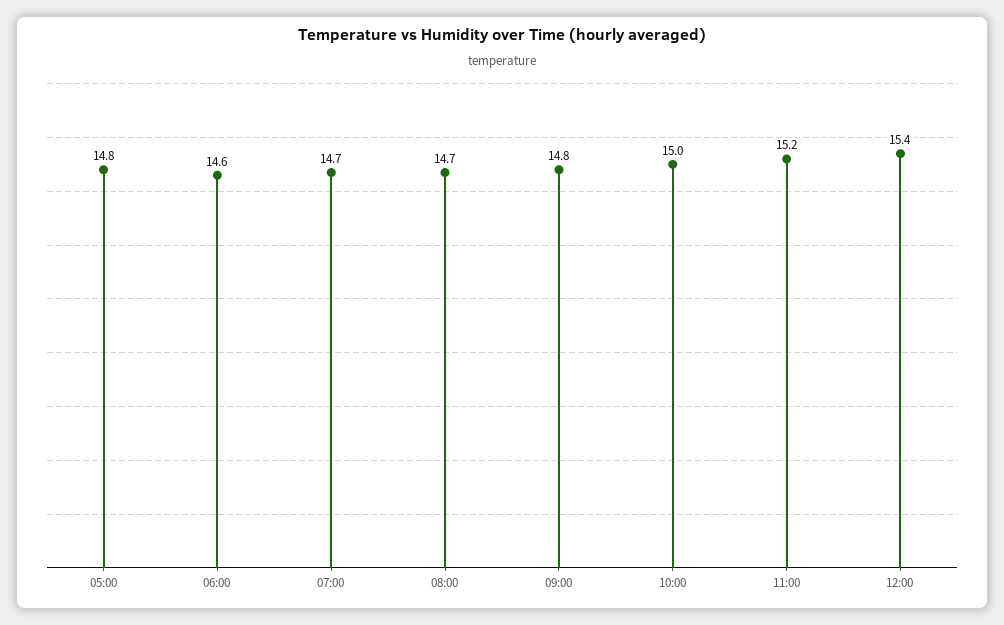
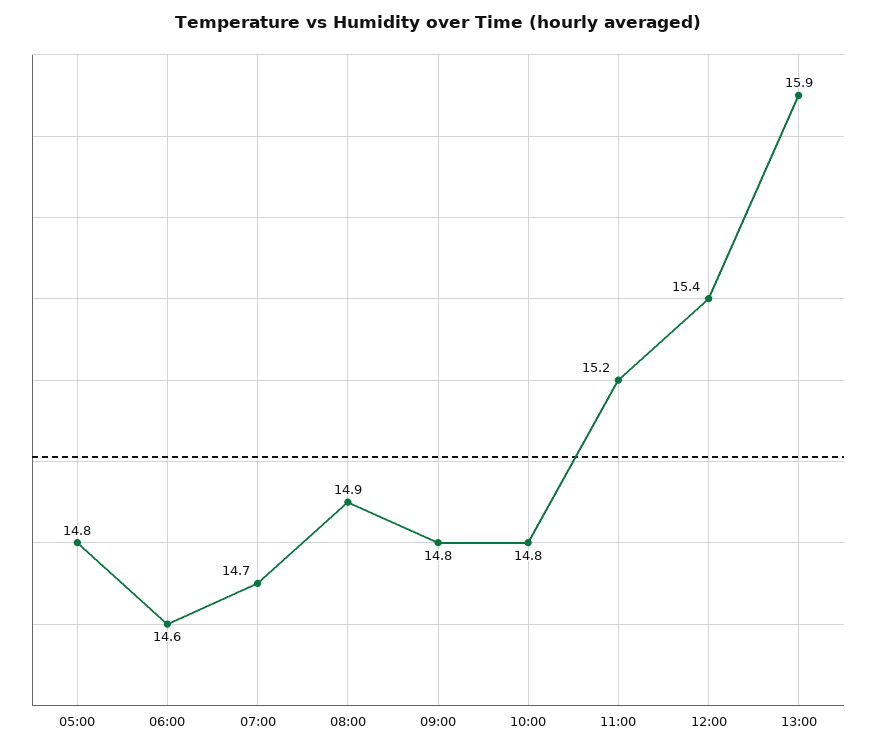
08:00: 14.7 -> 14.9
10:00: 15 -> 14.8
13:00: none -> 15.9

